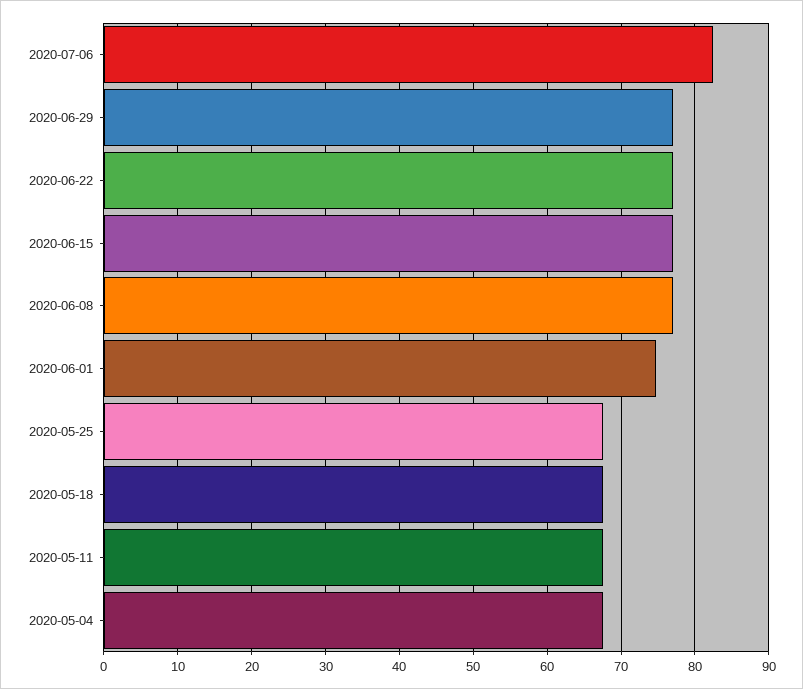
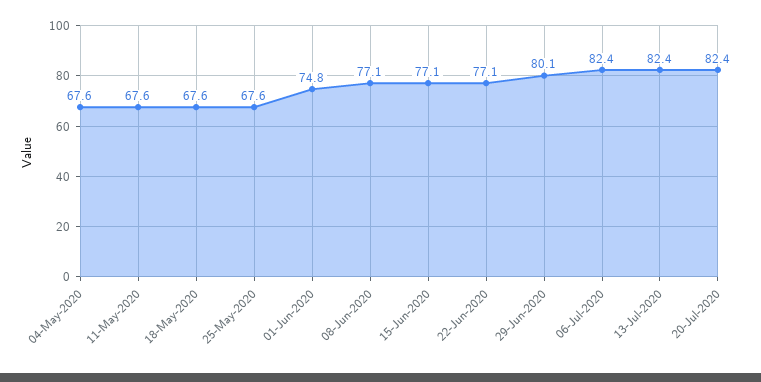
2020-06-29: 77 -> 80.1
13-Jul-2020: none -> 82.4
20-Jul-2020: none -> 82.4

